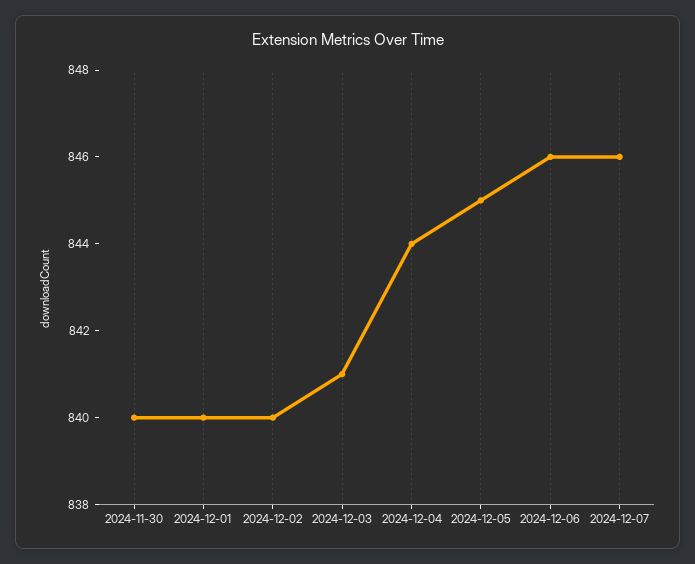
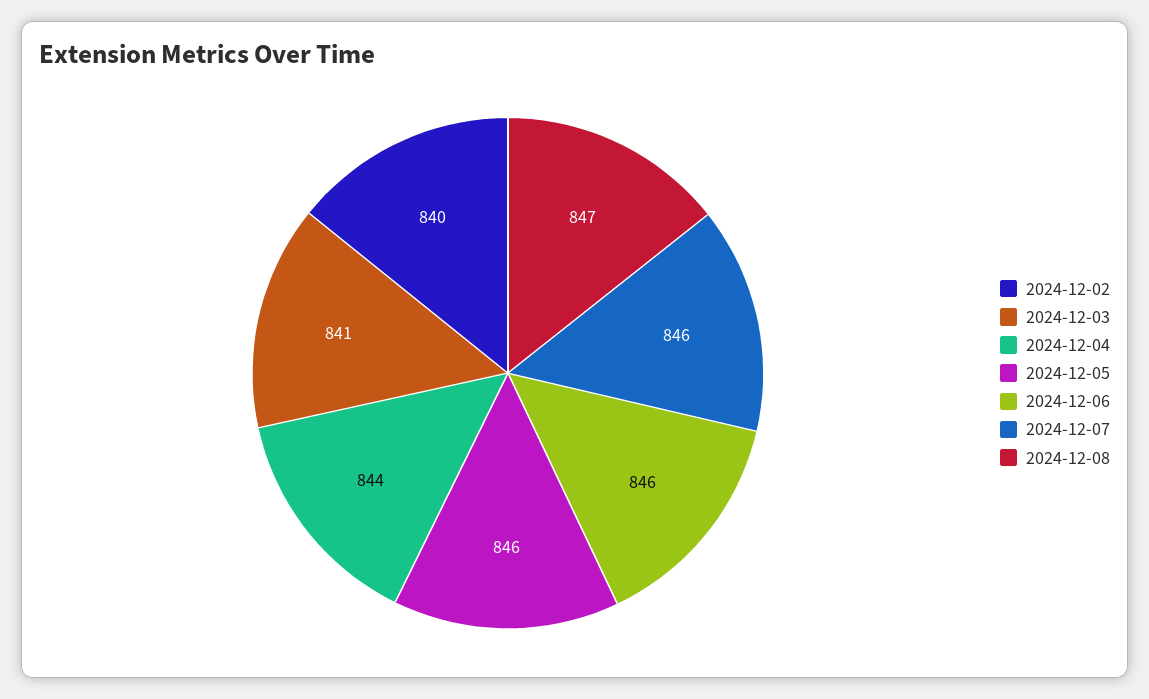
2024-11-30: 840 -> none
2024-12-01: 840 -> none
2024-12-05: 845 -> 846
2024-12-08: none -> 847

